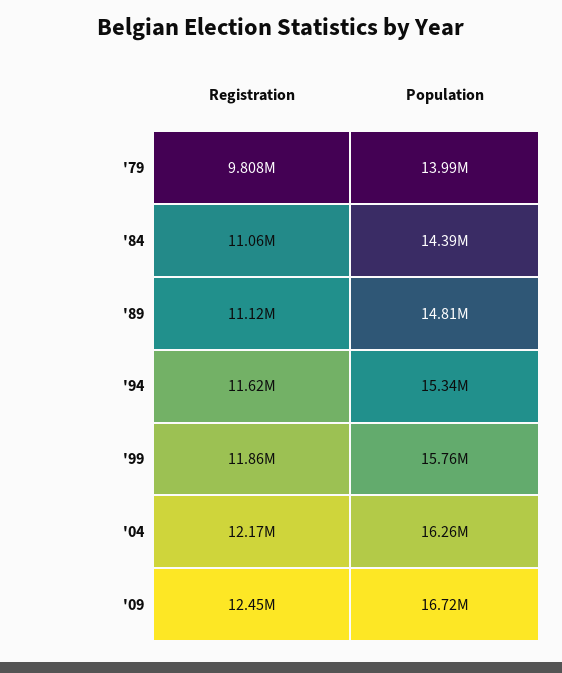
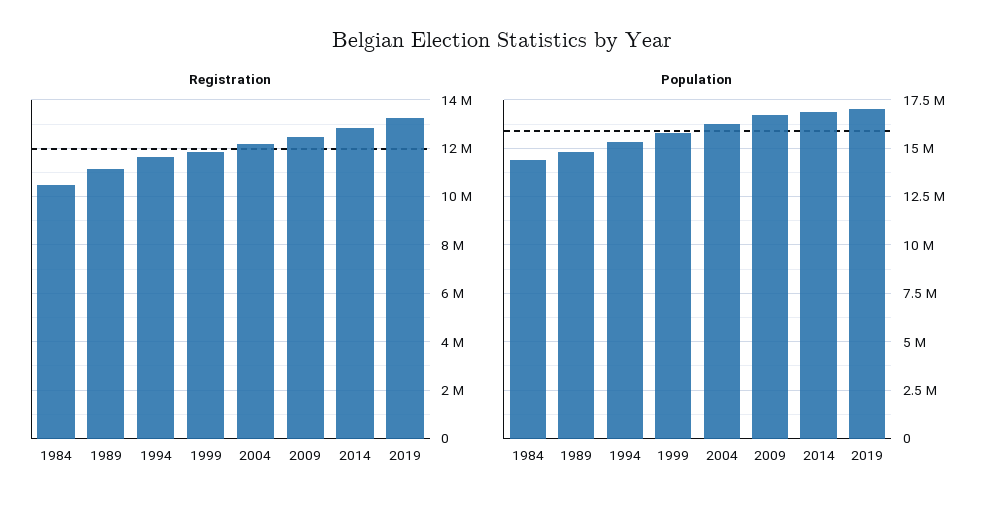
Registration, '79: 9808000 -> none
Population, '79: 13990000 -> none
Registration, '84: 11060000 -> 10500000
Registration, 2014: none -> 12750000
Registration, 2019: none -> 13250000
Population, 2014: none -> 17000000
Population, 2019: none -> 17000000

